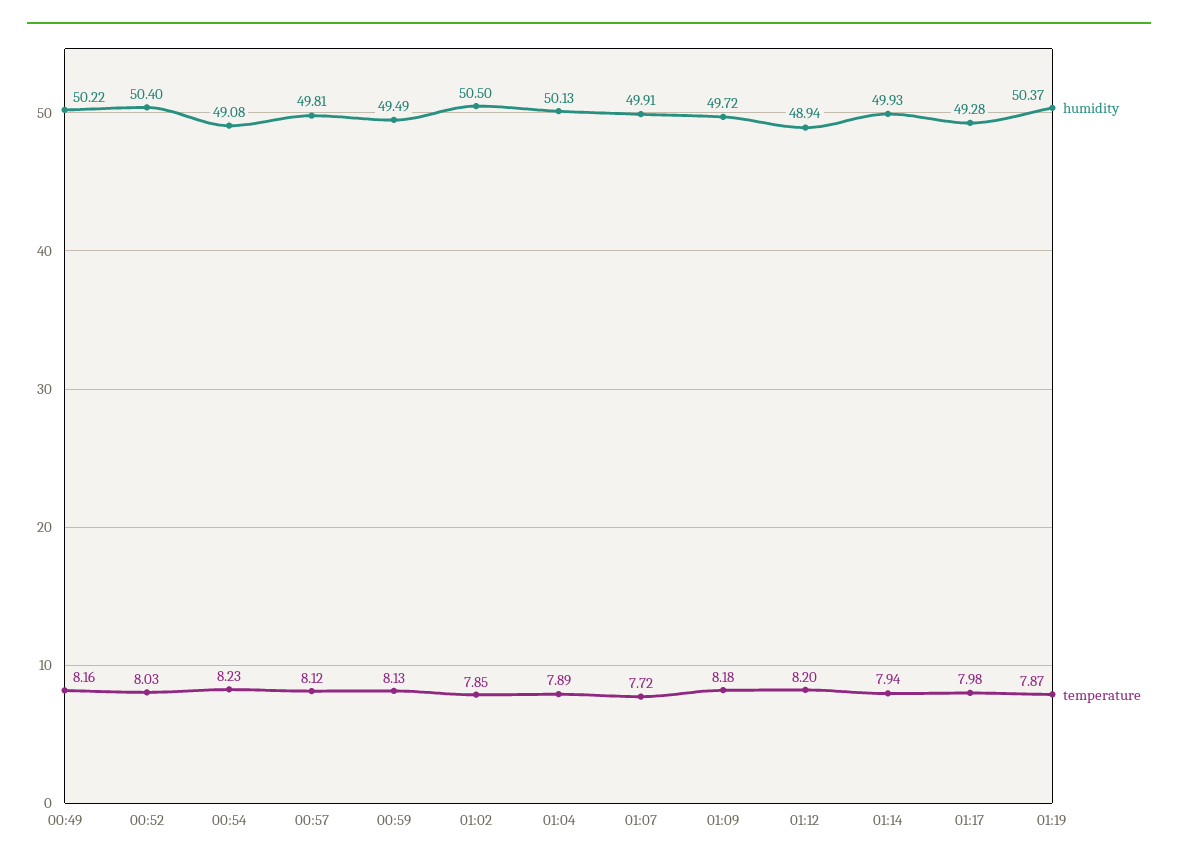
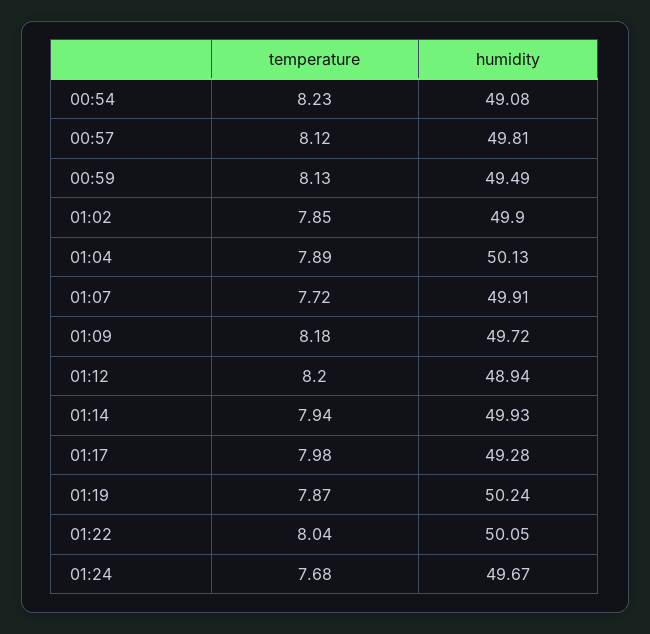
humidity, 00:49: 50.22 -> none
temperature, 00:49: 8.16 -> none
humidity, 00:52: 50.4 -> none
temperature, 00:52: 8.03 -> none
humidity, 01:02: 50.5 -> 49.9
humidity, 01:19: 50.37 -> 50.24
temperature, 01:22: none -> 8.04
humidity, 01:22: none -> 50.05
temperature, 01:24: none -> 7.68
humidity, 01:24: none -> 49.67

